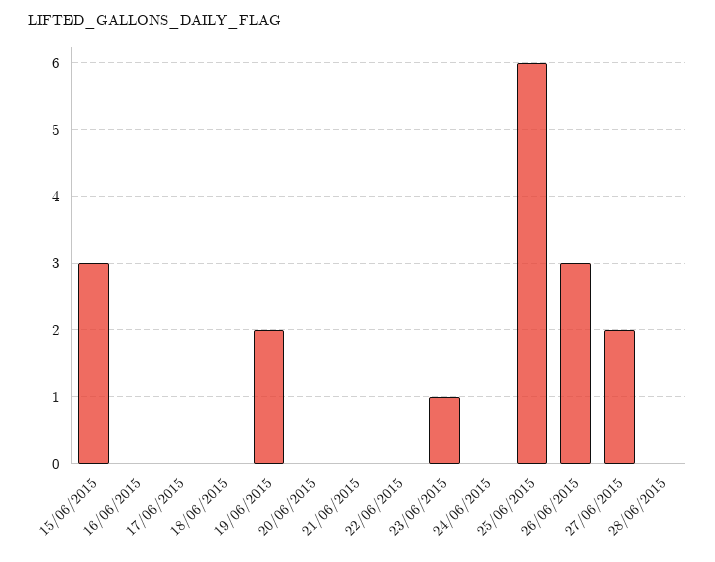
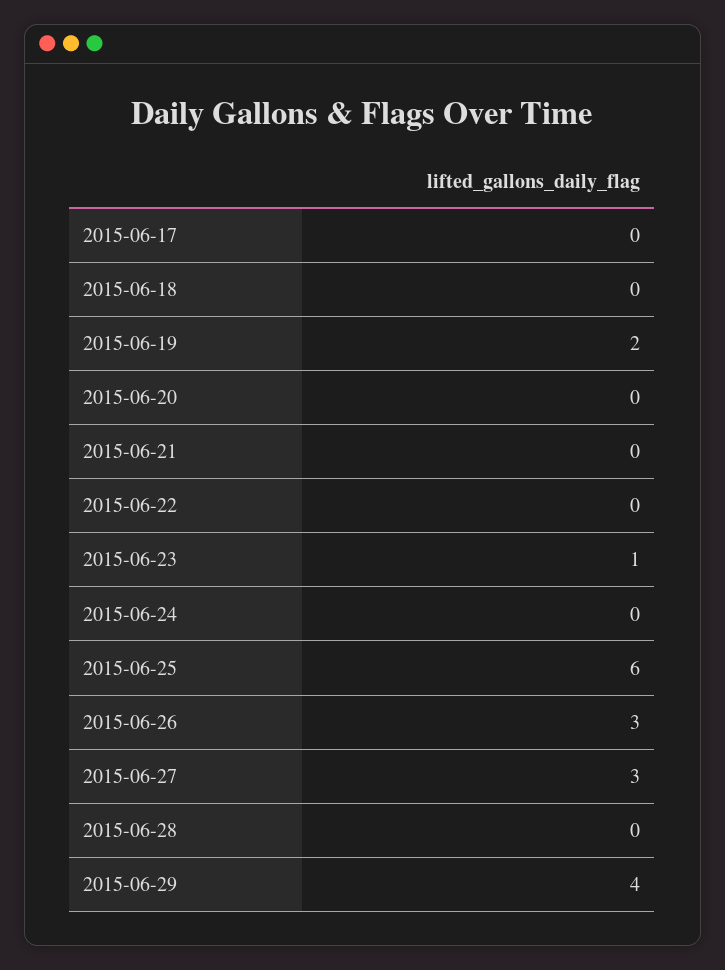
15/06/2015: 3 -> none
16/06/2015: 0 -> none
27/06/2015: 2 -> 3
2015-06-29: none -> 4

